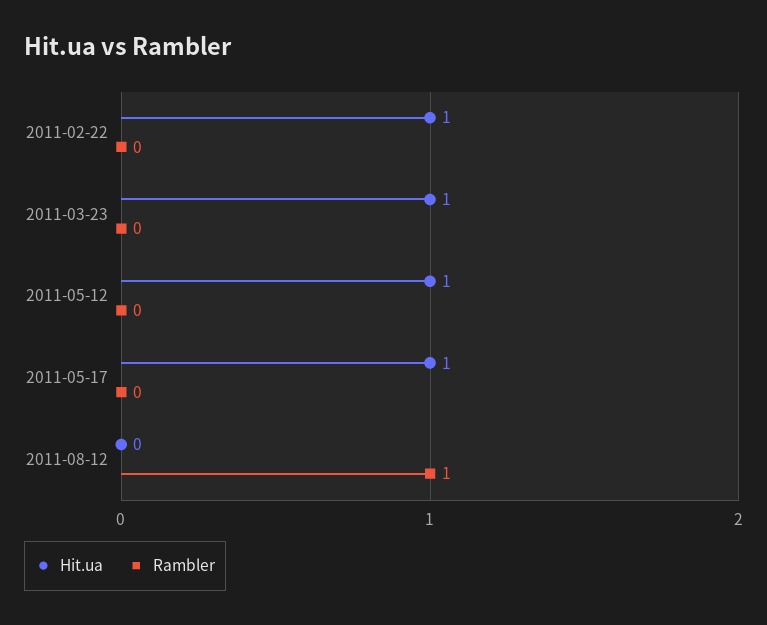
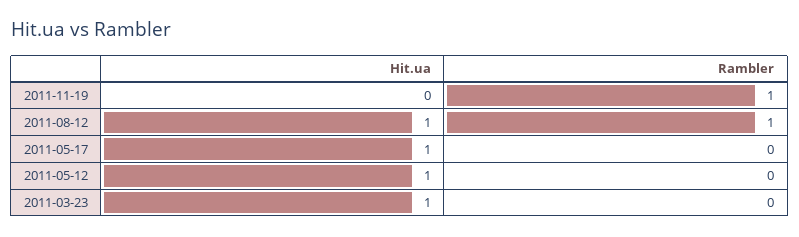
Hit.ua, 2011-02-22: 1 -> none
Rambler, 2011-02-22: 0 -> none
Hit.ua, 2011-08-12: 0 -> 1
Hit.ua, 2011-11-19: none -> 0
Rambler, 2011-11-19: none -> 1

